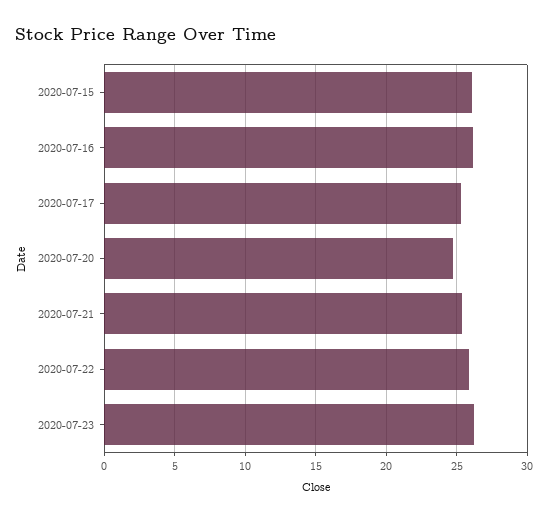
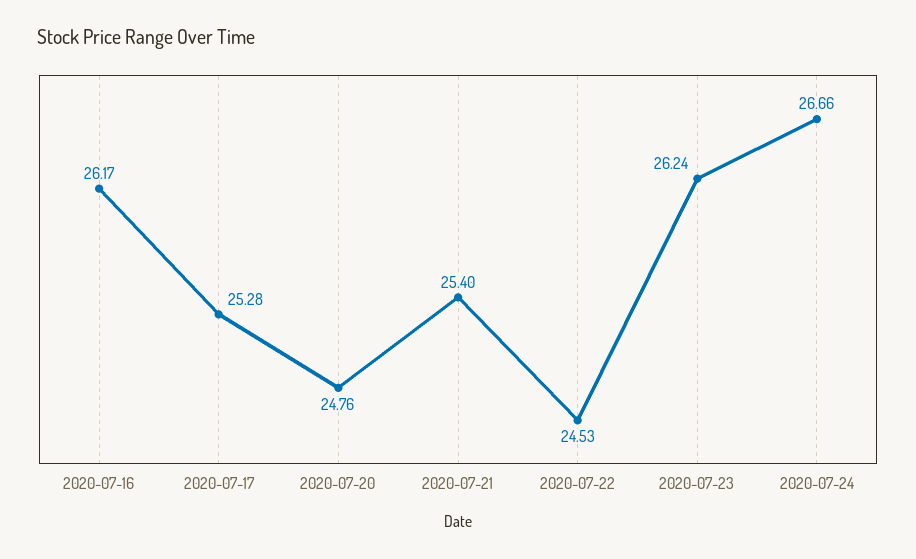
2020-07-15: 26 -> none
2020-07-22: 26 -> 24.53
2020-07-24: none -> 26.66

